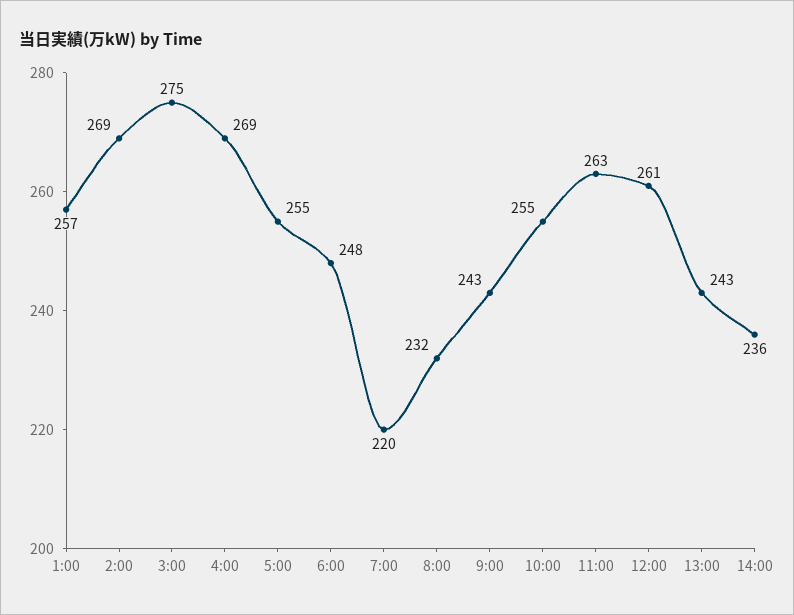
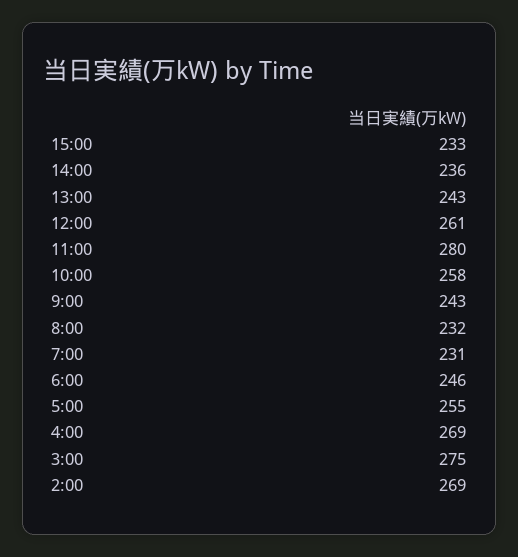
1:00: 257 -> none
6:00: 248 -> 246
7:00: 220 -> 231
10:00: 255 -> 258
11:00: 263 -> 280
15:00: none -> 233

